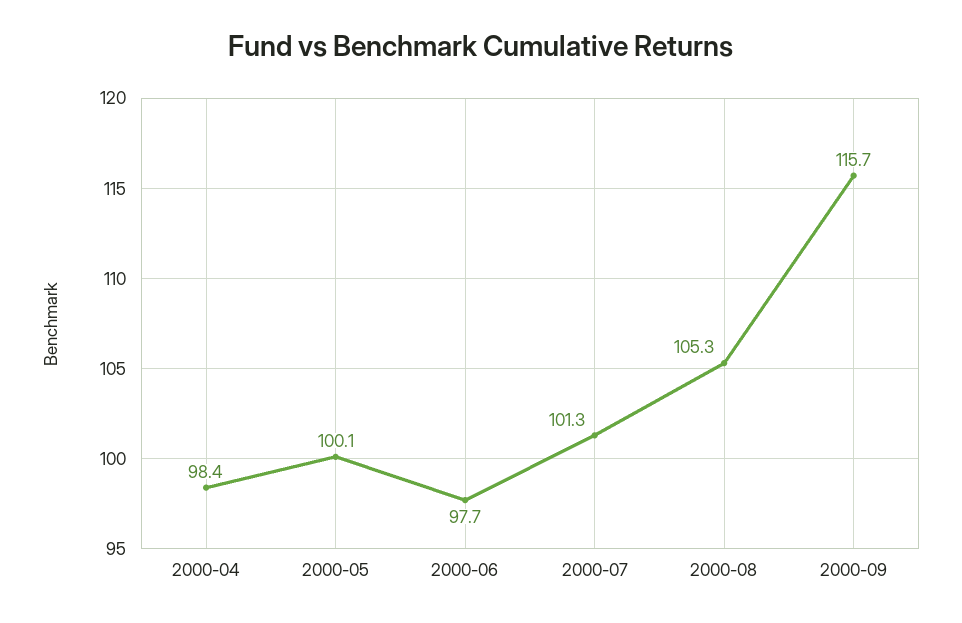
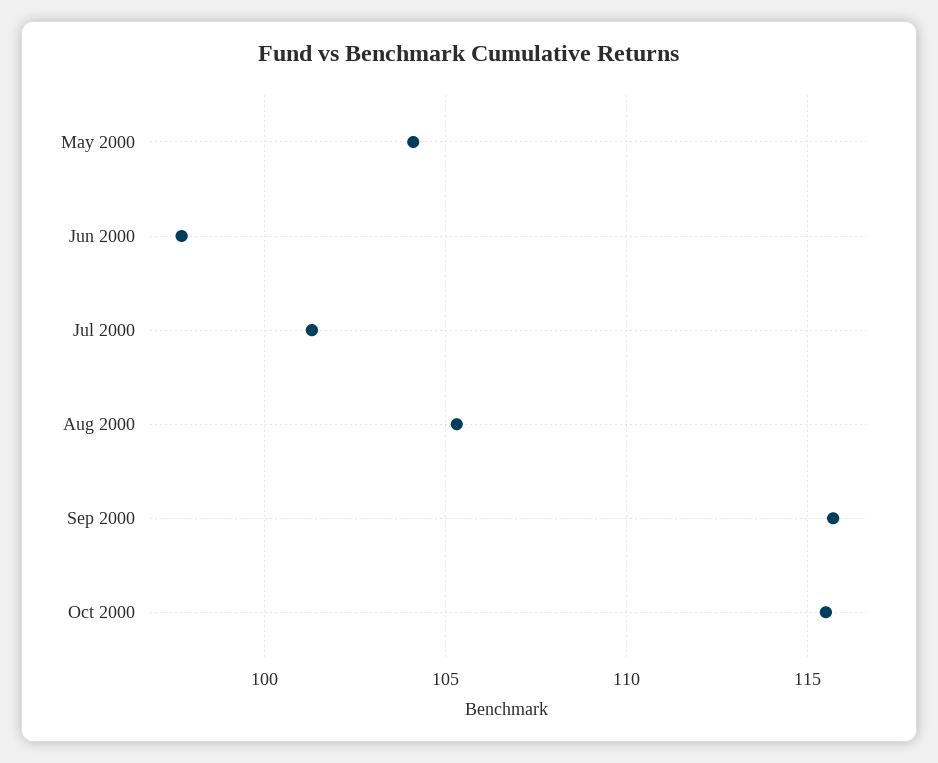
2000-04: 98.4 -> none
2000-05: 100.1 -> 104
Oct 2000: none -> 115.5

